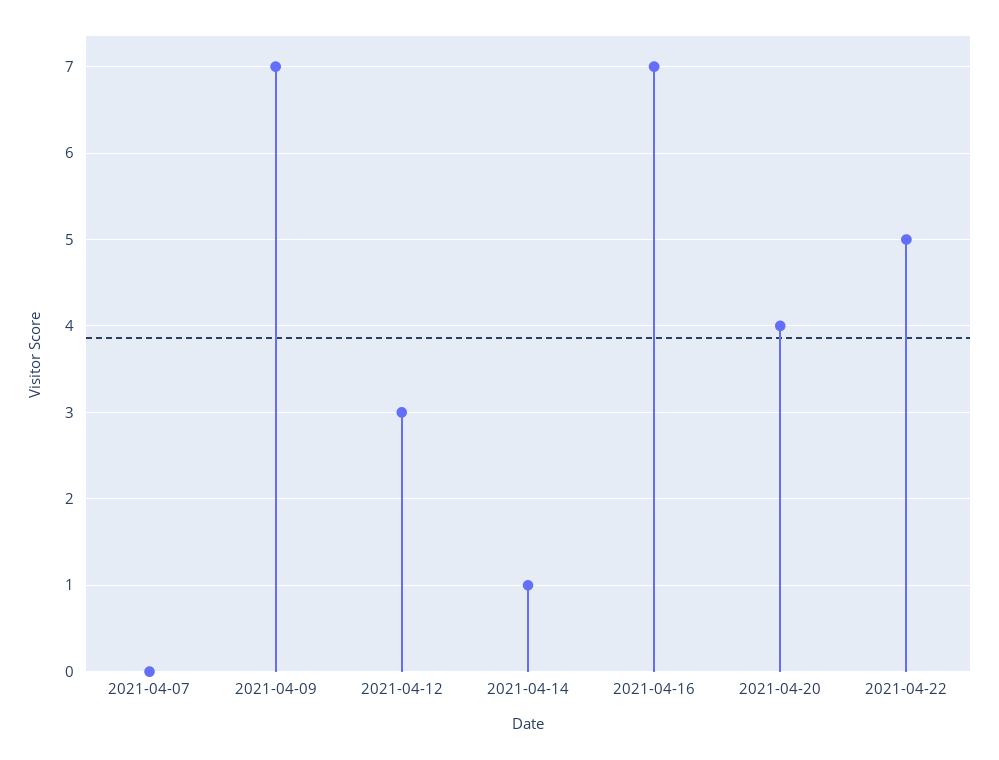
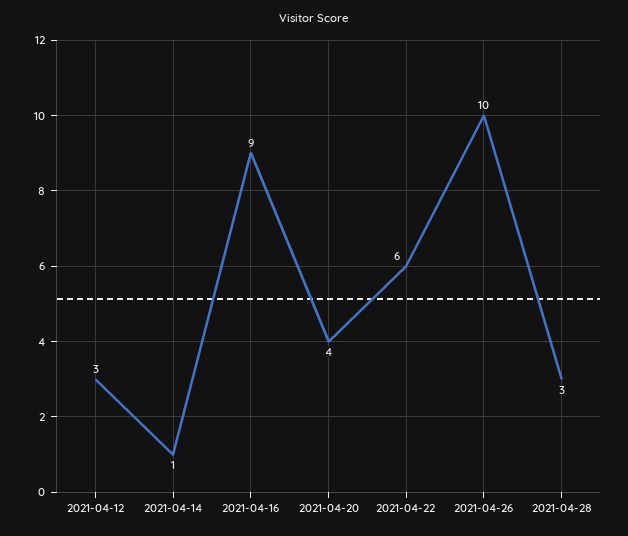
2021-04-07: 0 -> none
2021-04-09: 7 -> none
2021-04-16: 7 -> 9
2021-04-22: 5 -> 6
2021-04-26: none -> 10
2021-04-28: none -> 3

